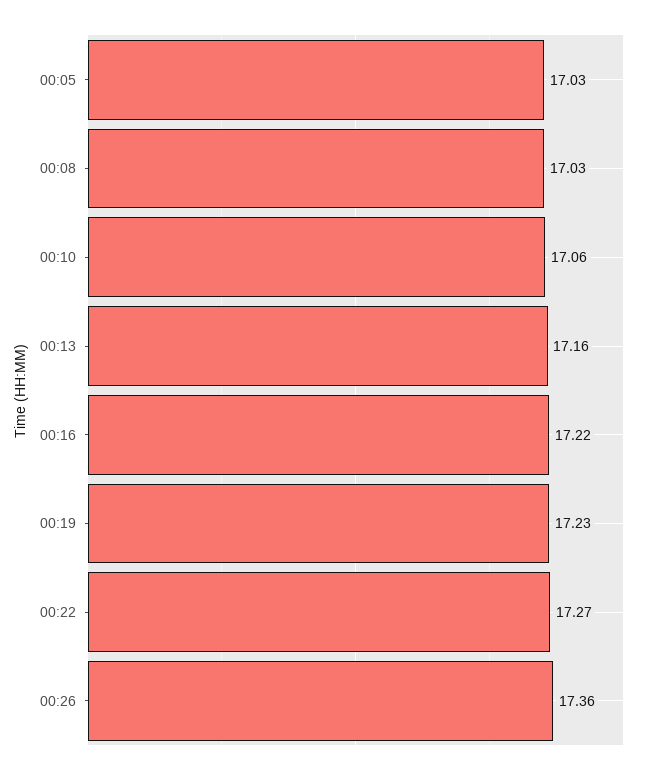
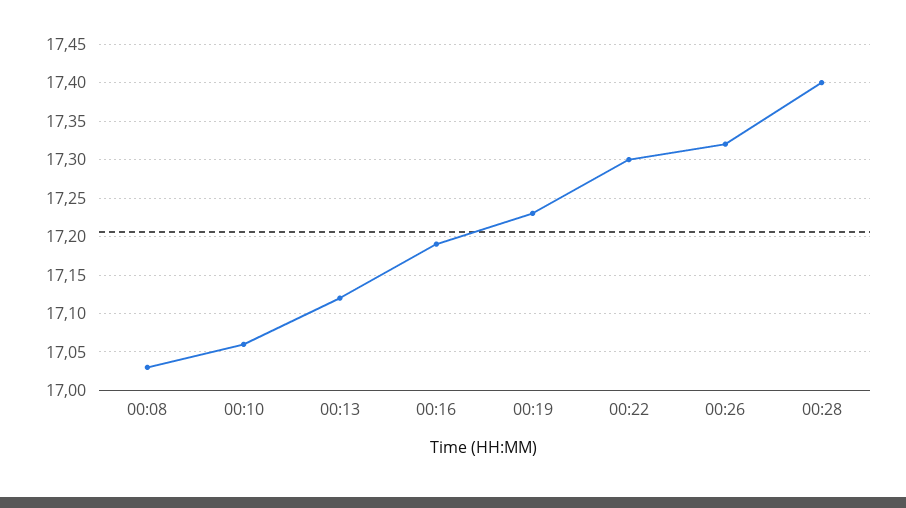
00:05: 17.03 -> none
00:13: 17.16 -> 17.12
00:16: 17.22 -> 17.19
00:22: 17.27 -> 17.3
00:26: 17.36 -> 17.32
00:28: none -> 17.4

